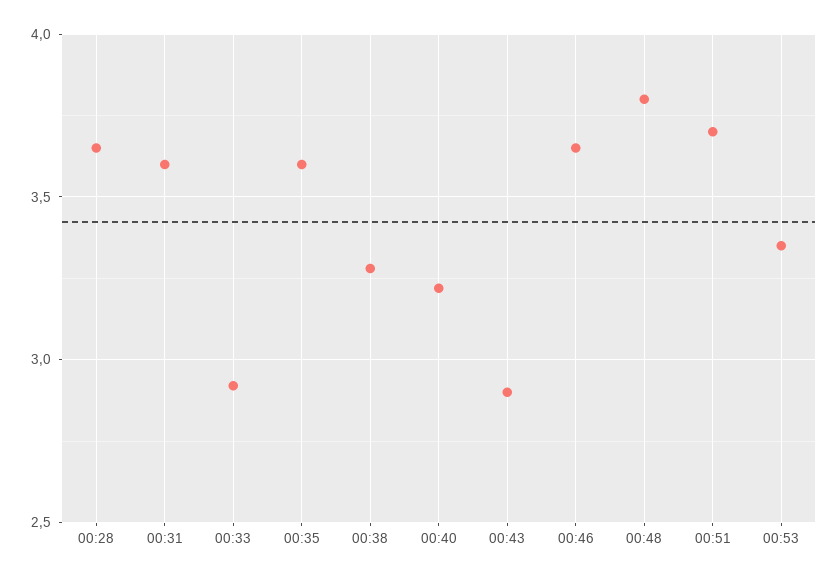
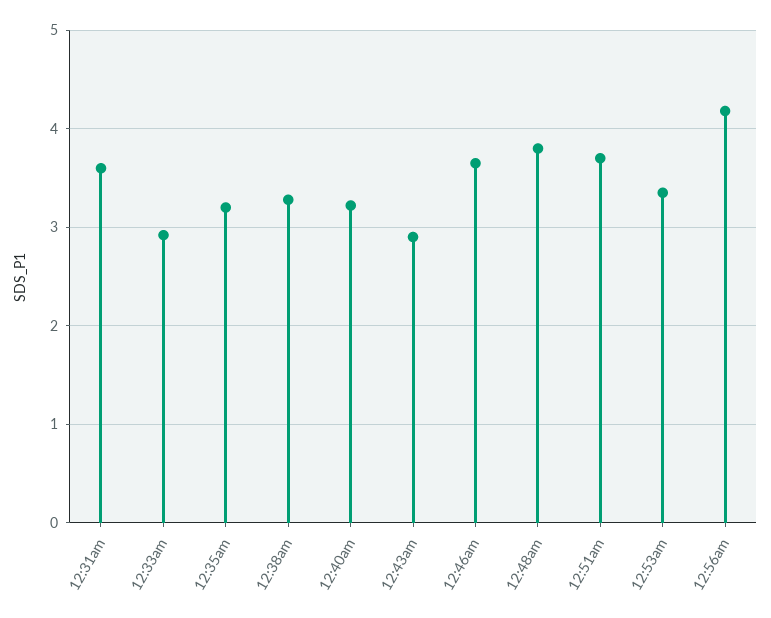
00:28: 3.65 -> none
00:35: 3.6 -> 3.2
12:56am: none -> 4.2

